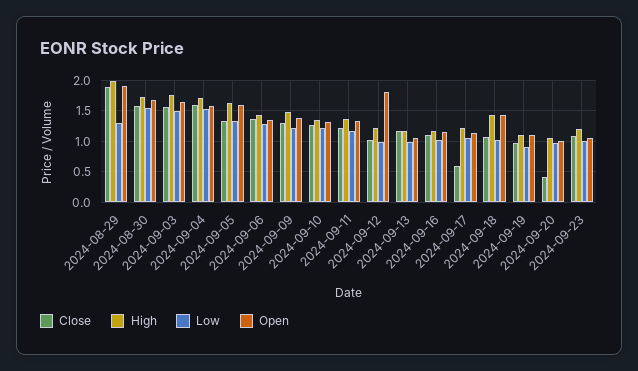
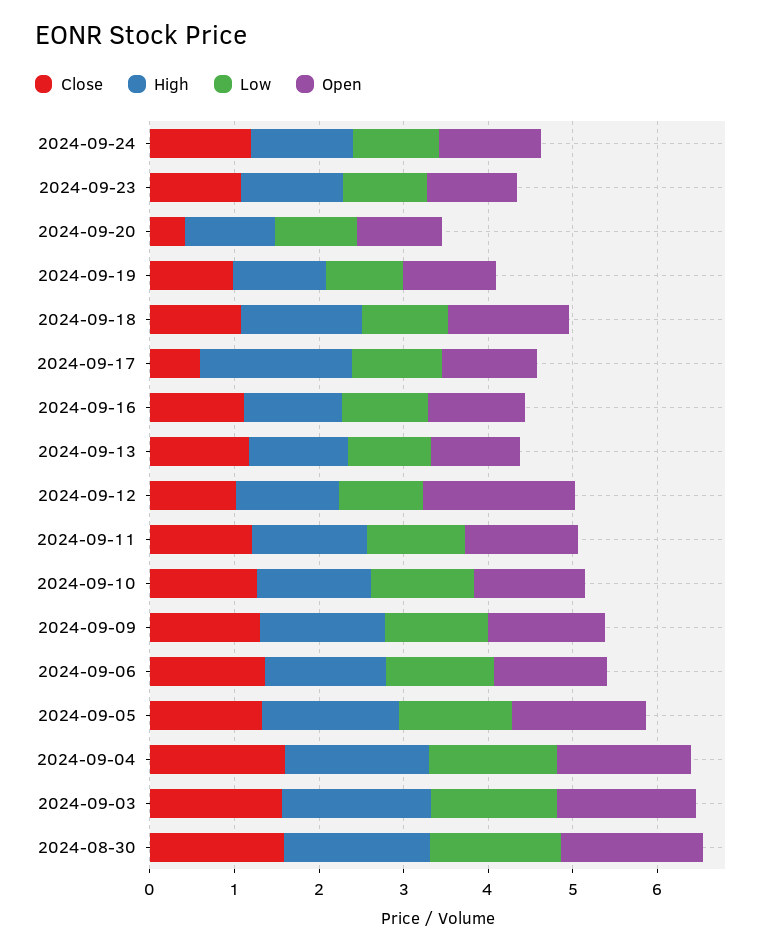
Close, 2024-08-29: 1.9 -> none
High, 2024-08-29: 2 -> none
Low, 2024-08-29: 1.3 -> none
Open, 2024-08-29: 1.9 -> none
High, 2024-09-17: 1.2 -> 1.8
Close, 2024-09-24: none -> 1.2
High, 2024-09-24: none -> 1.2
Low, 2024-09-24: none -> 1
Open, 2024-09-24: none -> 1.2

